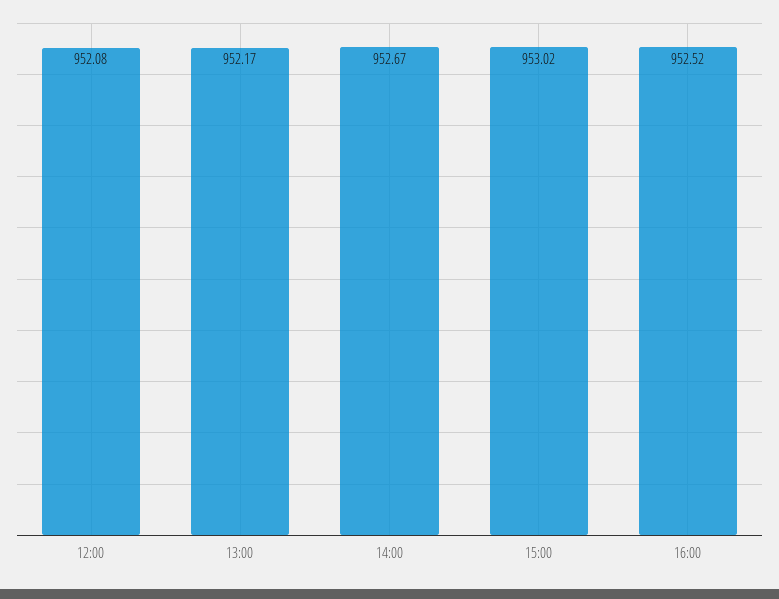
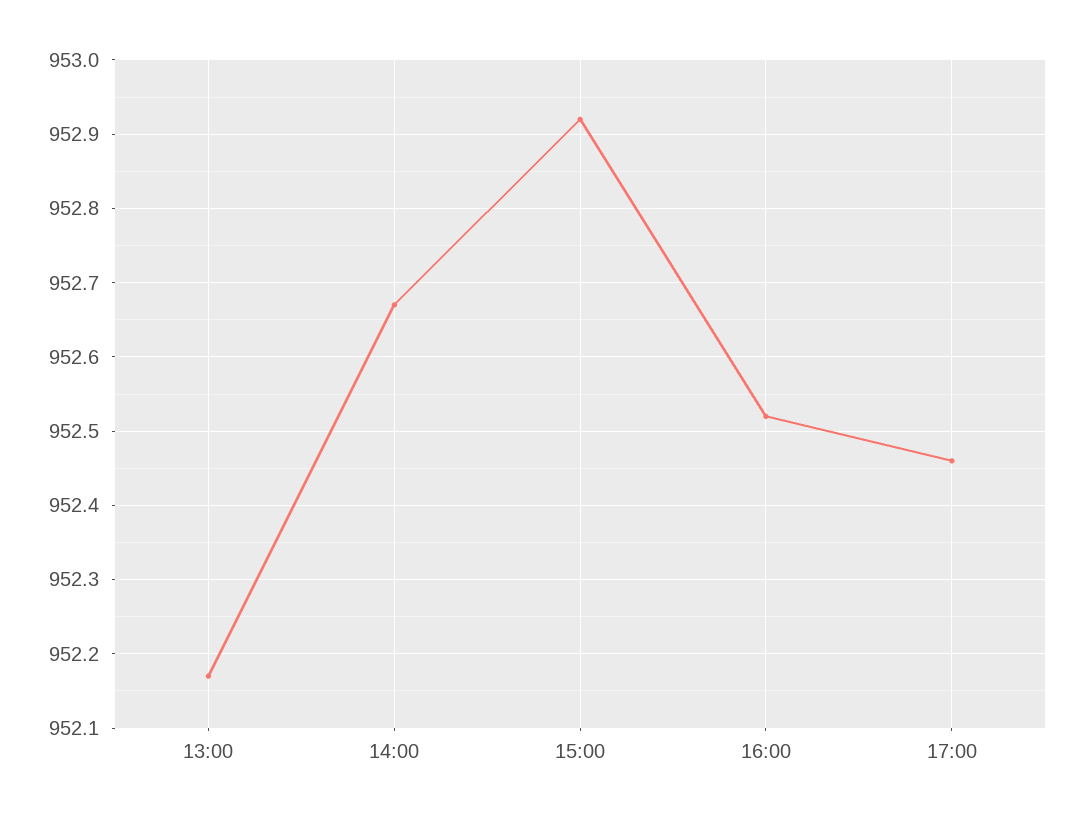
12:00: 952.08 -> none
15:00: 953.02 -> 952.92
17:00: none -> 952.46

